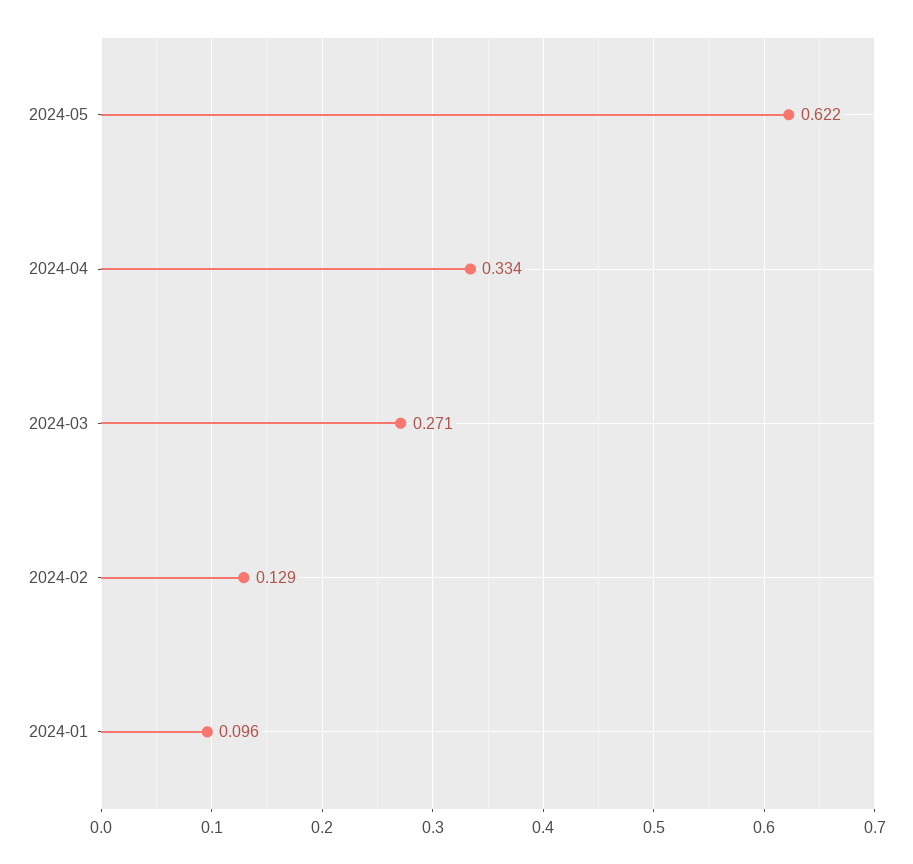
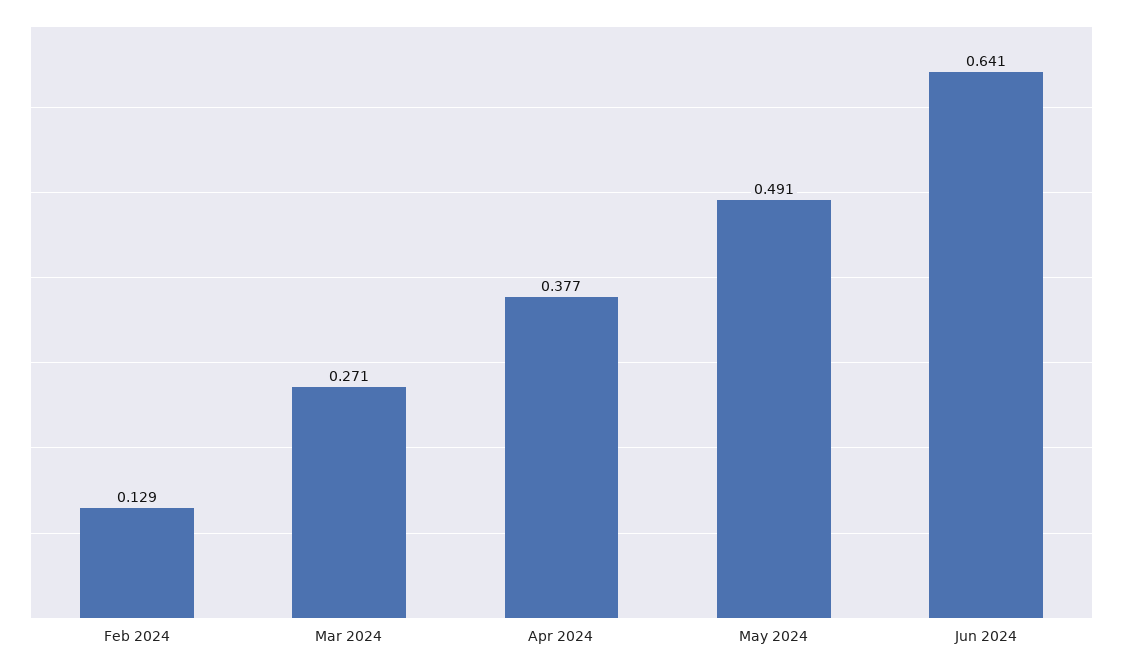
2024-05: 0.622 -> 0.491
2024-04: 0.334 -> 0.377
2024-01: 0.096 -> none
Jun 2024: none -> 0.641

